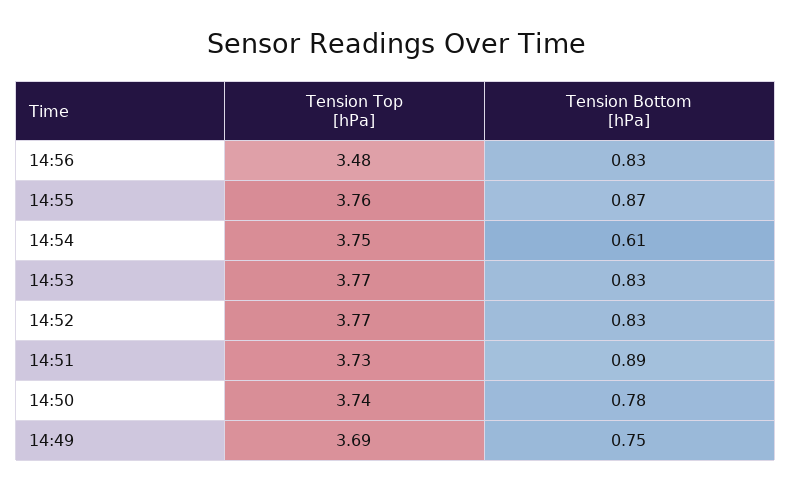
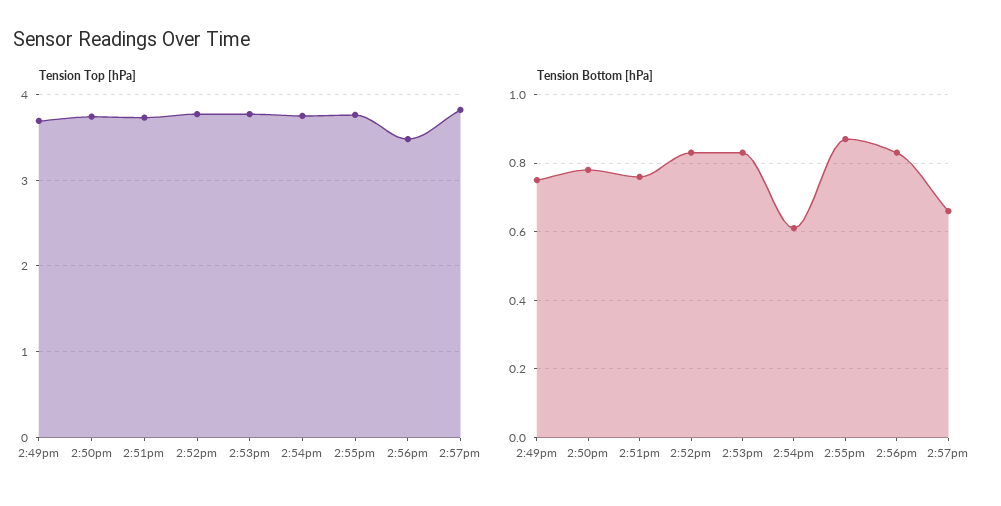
Tension Bottom [hPa], 14:51: 0.89 -> 0.75
Tension Top [hPa], 2:57pm: none -> 3.8
Tension Bottom [hPa], 2:57pm: none -> 0.65

